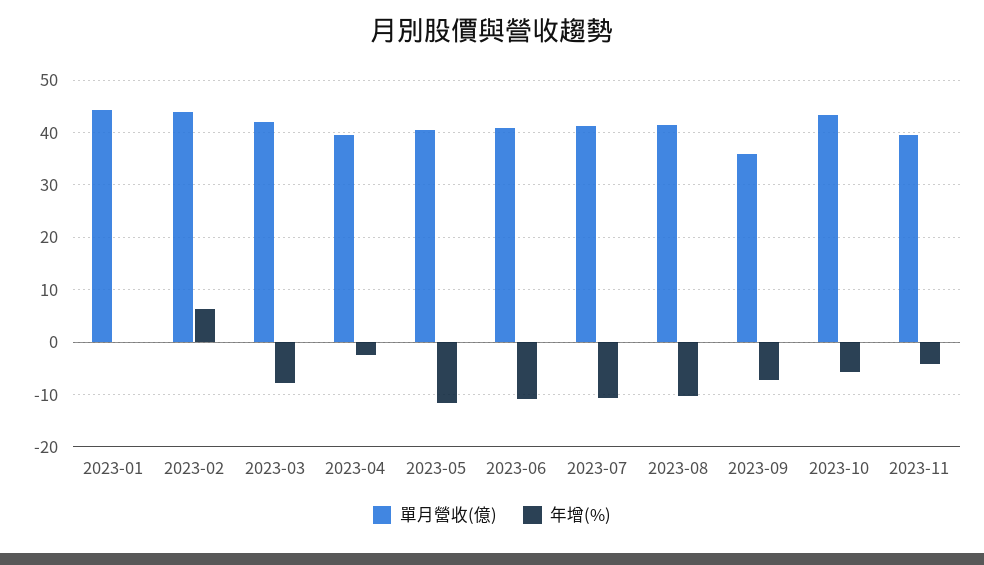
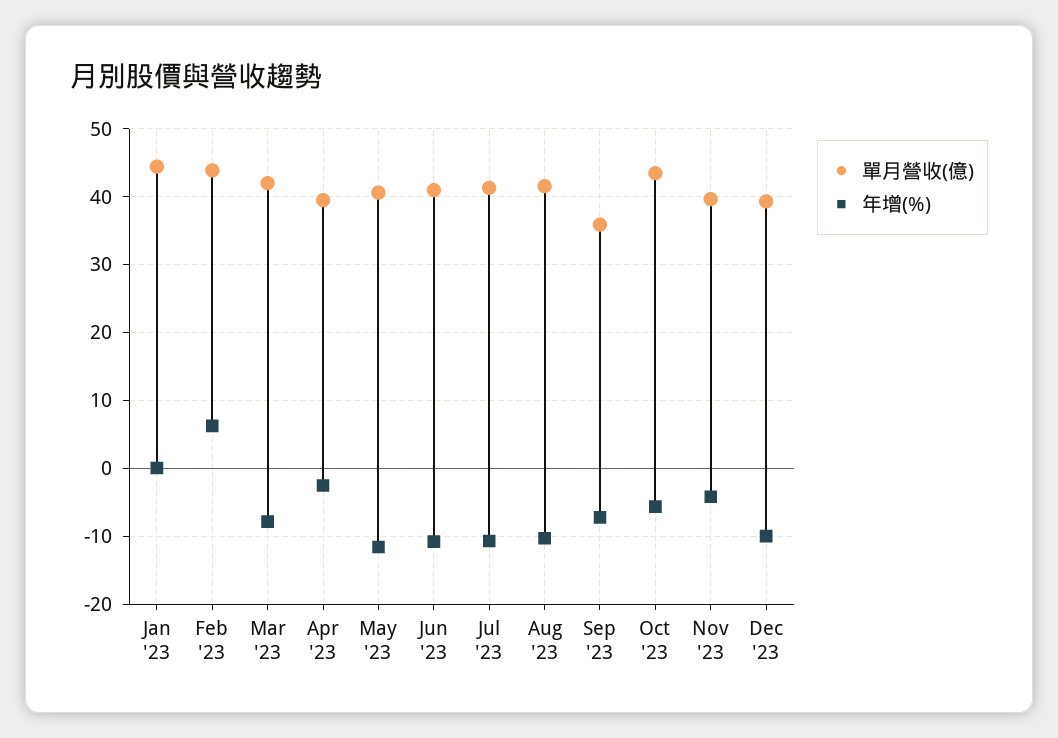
單月營收(億), Dec '23: none -> 39
年增(%), Dec '23: none -> -10

